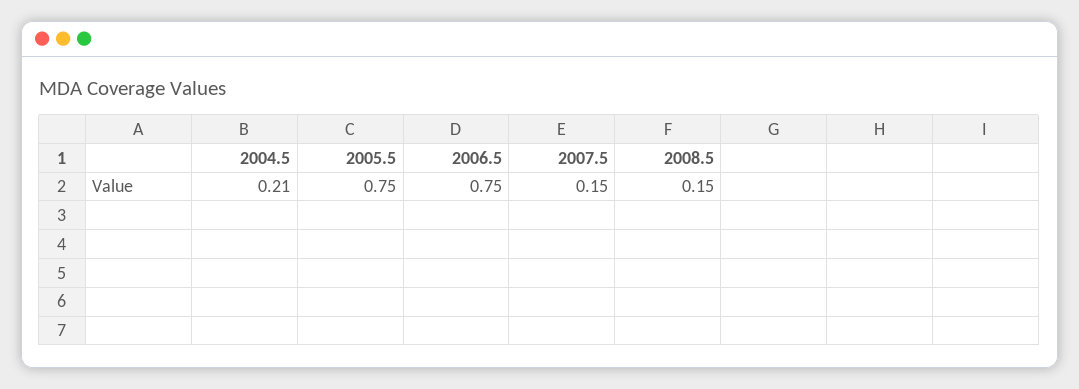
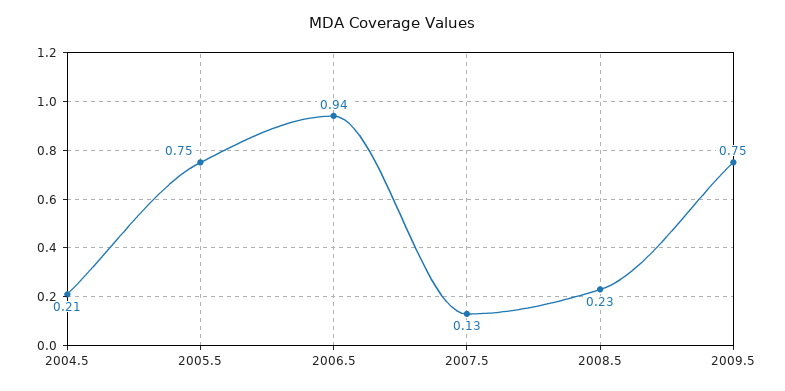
2006.5: 0.75 -> 0.94
2007.5: 0.15 -> 0.13
2008.5: 0.15 -> 0.23
2009.5: none -> 0.75

